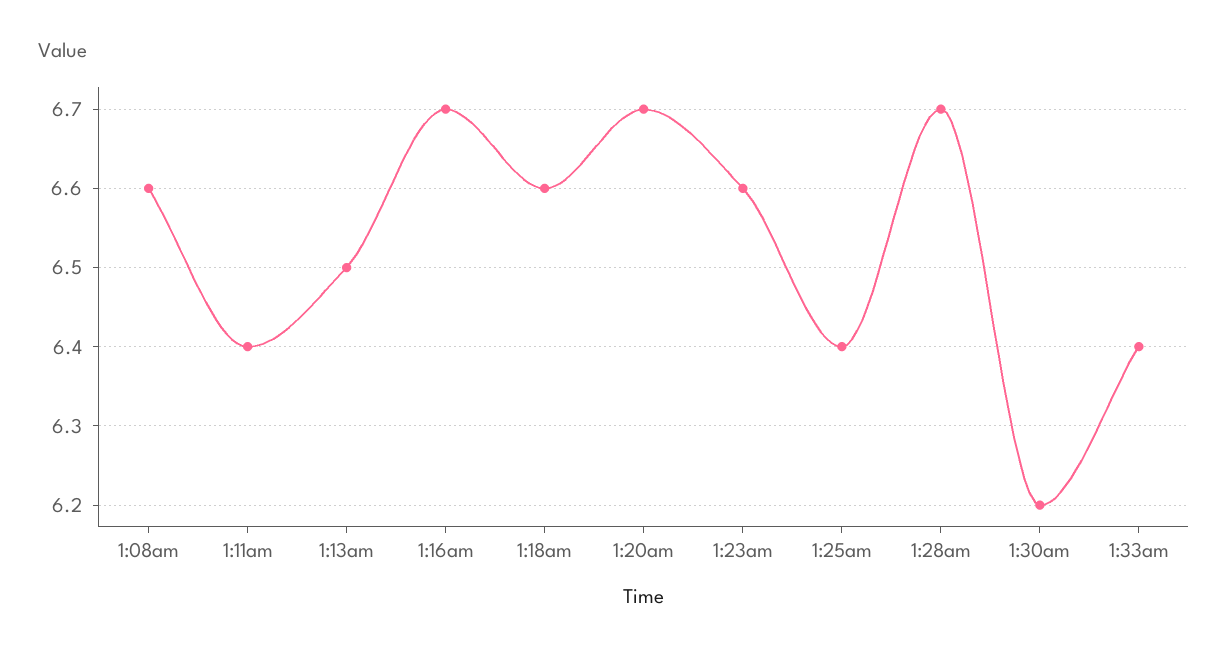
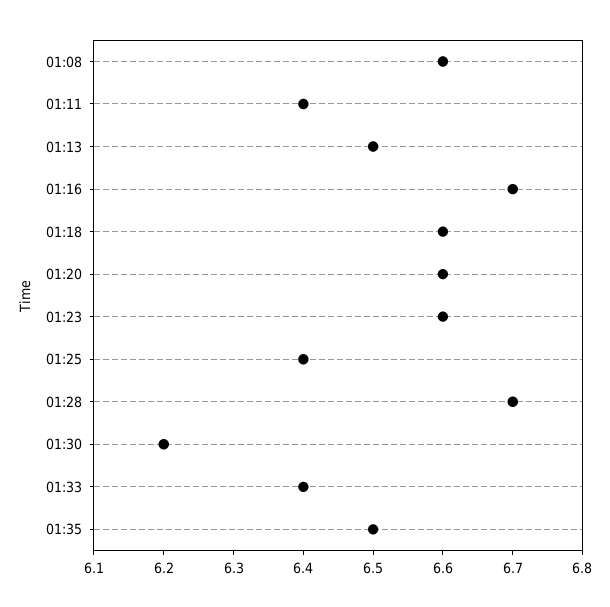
1:20am: 6.7 -> 6.6
01:35: none -> 6.5

